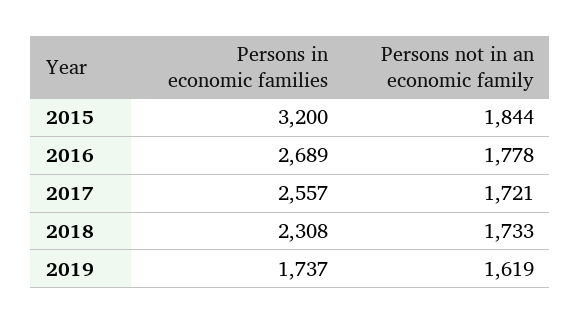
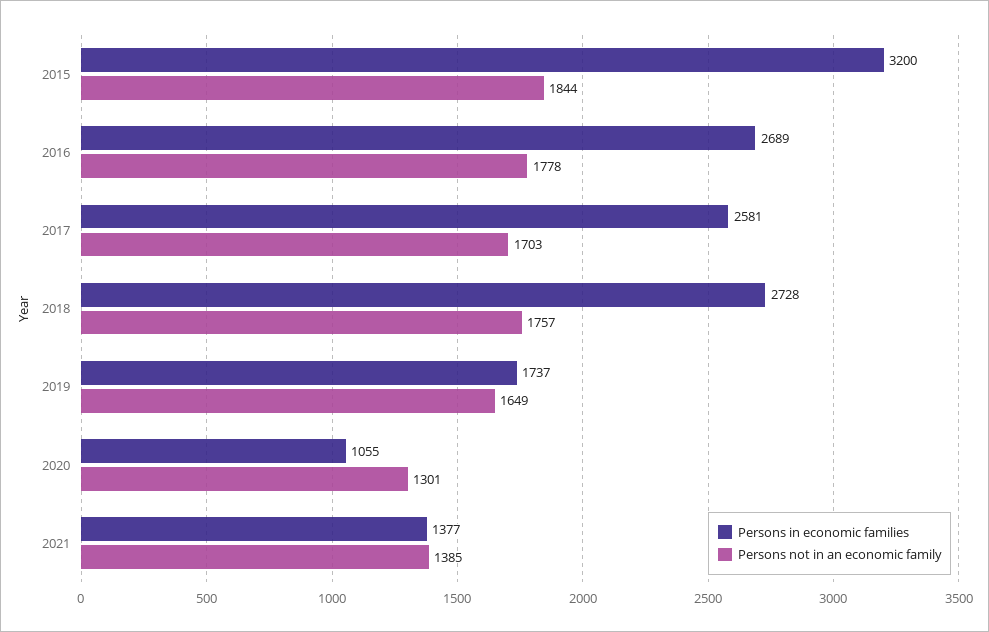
Persons in economic families, 2017: 2557 -> 2581
Persons not in an economic family, 2017: 1721 -> 1703
Persons in economic families, 2018: 2308 -> 2728
Persons not in an economic family, 2018: 1733 -> 1757
Persons not in an economic family, 2019: 1619 -> 1649
Persons in economic families, 2020: none -> 1055
Persons not in an economic family, 2020: none -> 1301
Persons in economic families, 2021: none -> 1377
Persons not in an economic family, 2021: none -> 1385

